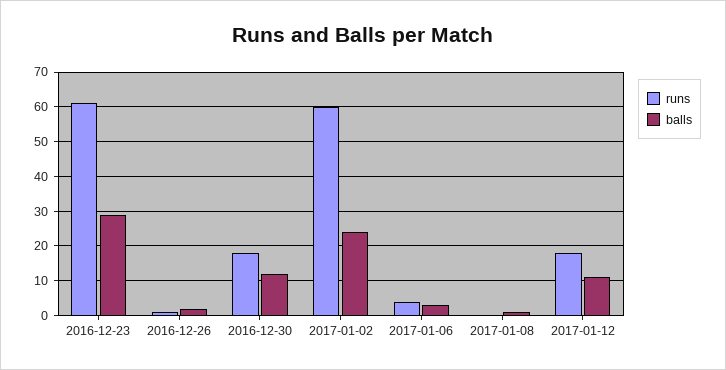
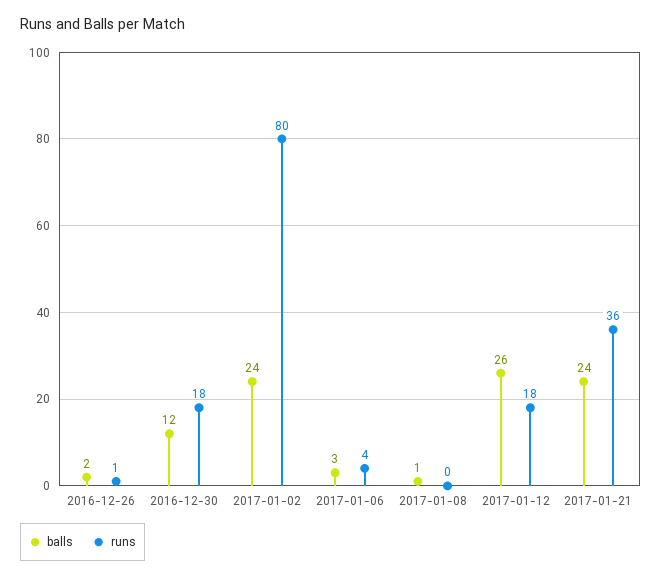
runs, 2016-12-23: 60 -> none
balls, 2016-12-23: 30 -> none
runs, 2017-01-02: 60 -> 80
balls, 2017-01-12: 10 -> 26
balls, 2017-01-21: none -> 24
runs, 2017-01-21: none -> 36

